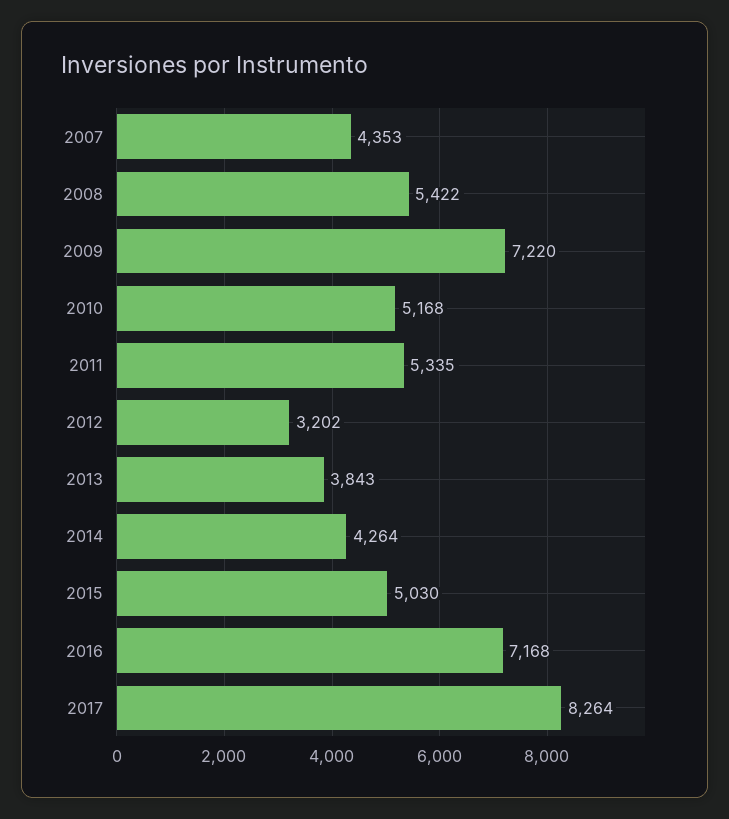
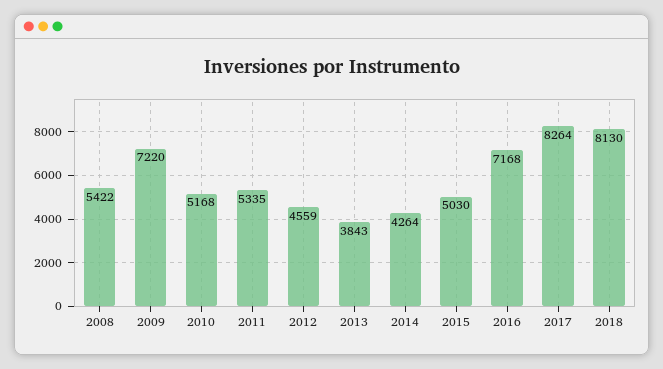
2007: 4353 -> none
2012: 3202 -> 4559
2018: none -> 8130

